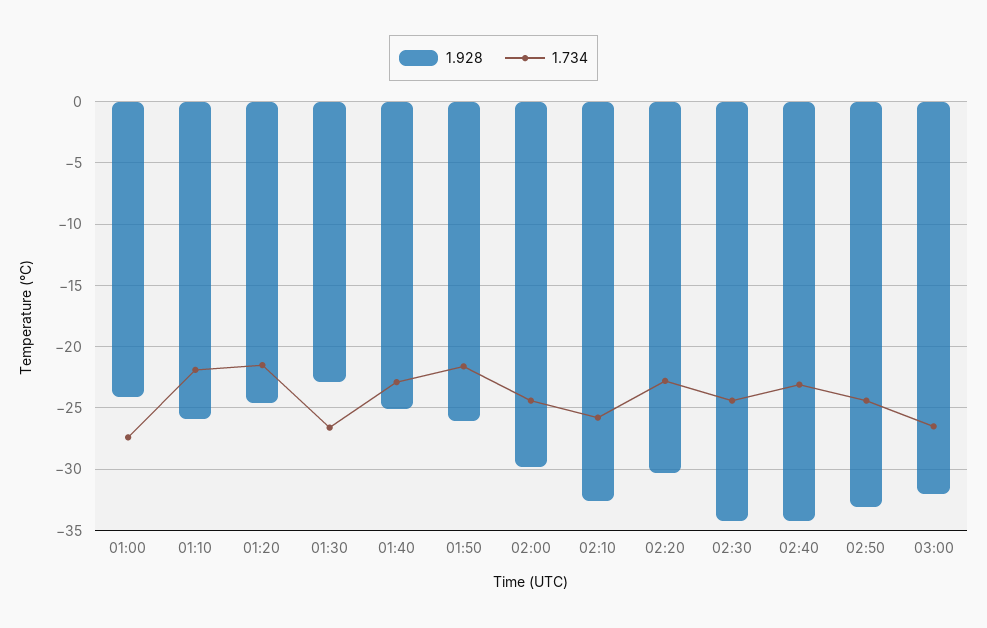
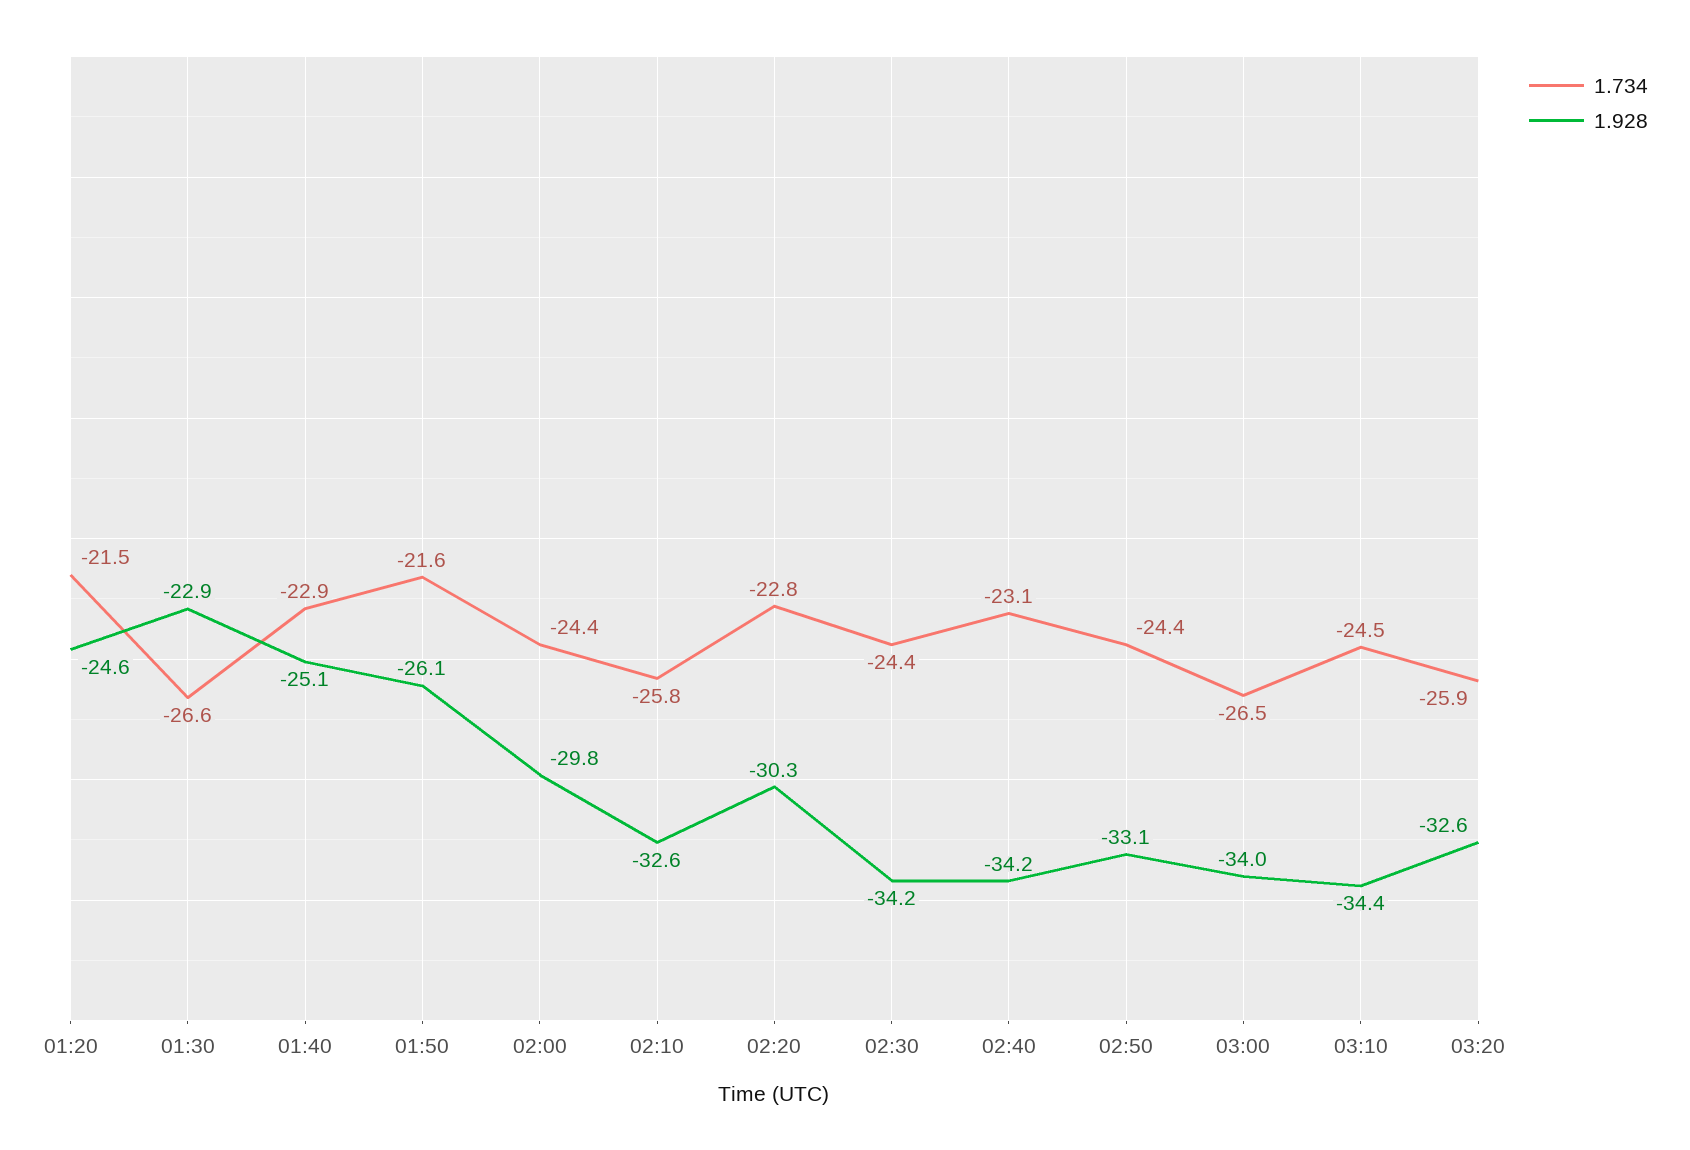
1.928, 01:00: -24 -> none
1.734, 01:00: -27.5 -> none
1.928, 01:10: -26 -> none
1.734, 01:10: -22 -> none
1.928, 03:00: -32 -> -34
1.734, 03:10: none -> -24.5
1.928, 03:10: none -> -34.4
1.734, 03:20: none -> -25.9
1.928, 03:20: none -> -32.6

